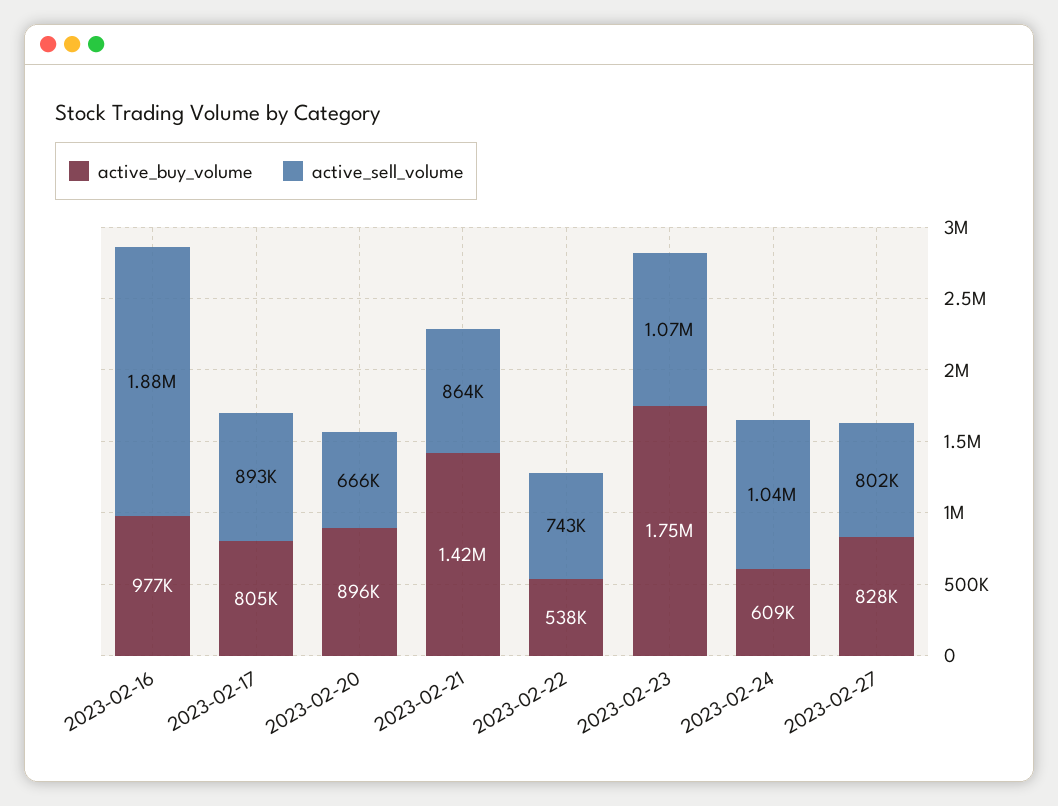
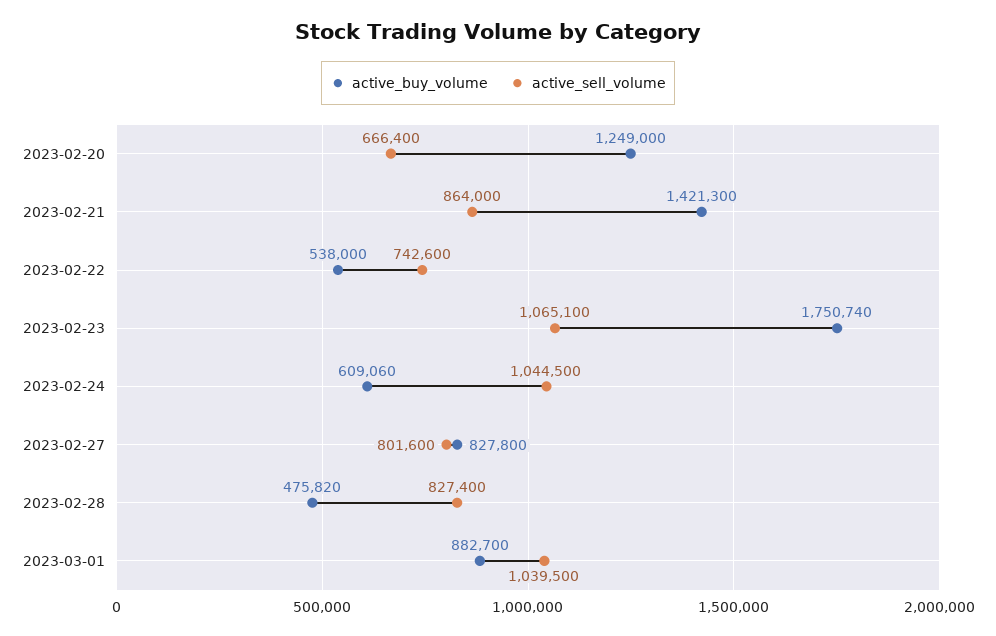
active_buy_volume, 2023-02-16: 977000 -> none
active_sell_volume, 2023-02-16: 1880000 -> none
active_buy_volume, 2023-02-17: 805000 -> none
active_sell_volume, 2023-02-17: 893000 -> none
active_buy_volume, 2023-02-20: 896000 -> 1249000
active_buy_volume, 2023-02-28: none -> 475820
active_sell_volume, 2023-02-28: none -> 827400
active_buy_volume, 2023-03-01: none -> 882700
active_sell_volume, 2023-03-01: none -> 1039500

